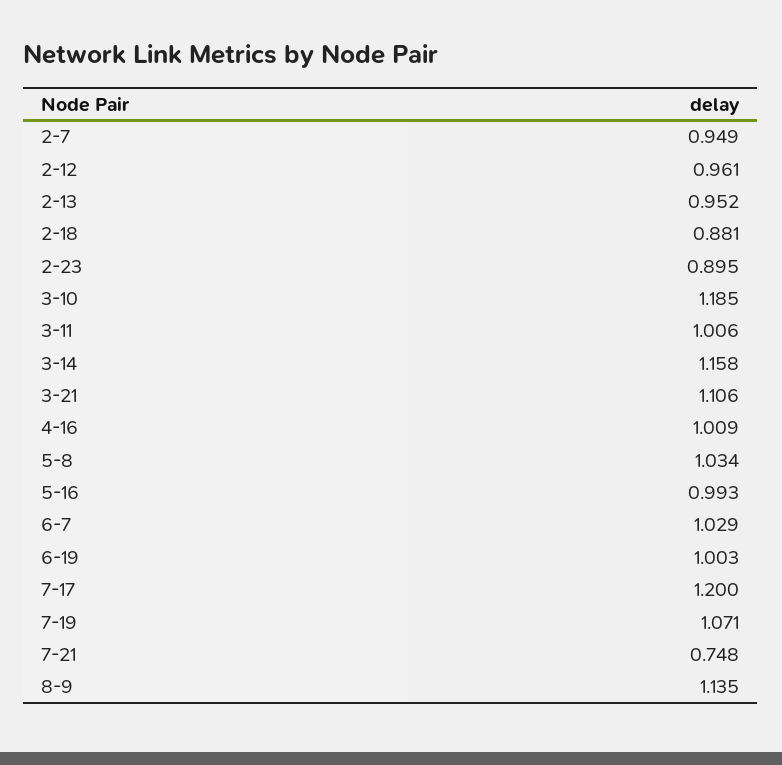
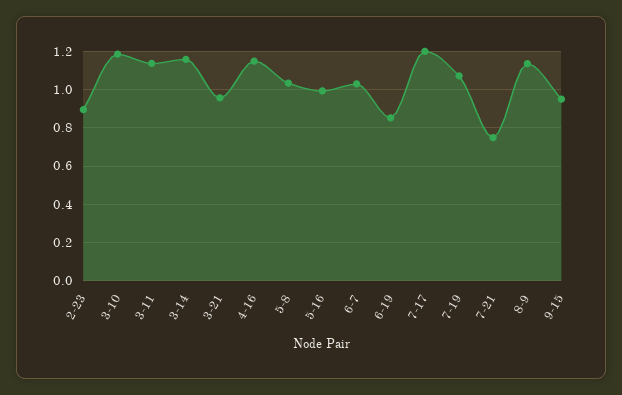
2-7: 0.949 -> none
2-12: 0.961 -> none
2-13: 0.952 -> none
2-18: 0.881 -> none
3-11: 1.006 -> 1.15
3-21: 1.106 -> 0.95
4-16: 1.009 -> 1.15
6-19: 1.003 -> 0.85
9-15: none -> 0.95

